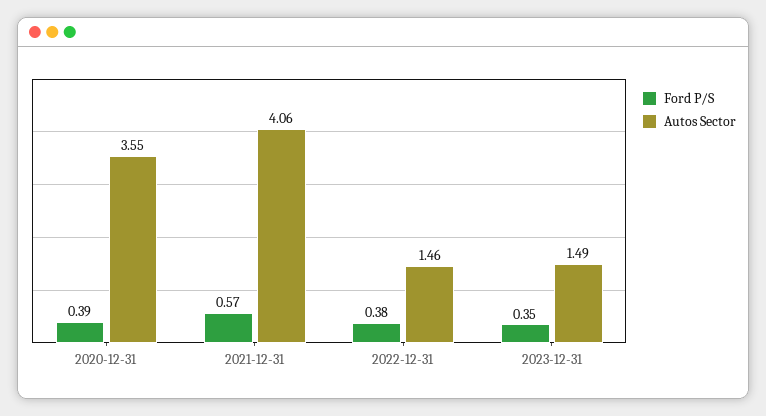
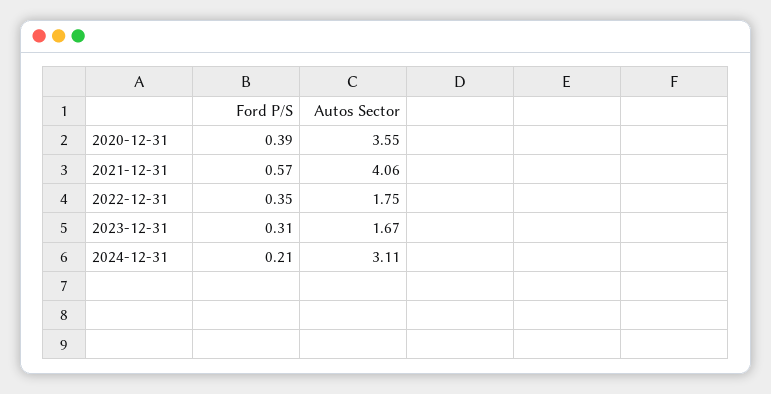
Ford P/S, 2022-12-31: 0.38 -> 0.35
Autos Sector, 2022-12-31: 1.46 -> 1.75
Ford P/S, 2023-12-31: 0.35 -> 0.31
Autos Sector, 2023-12-31: 1.49 -> 1.67
Ford P/S, 2024-12-31: none -> 0.21
Autos Sector, 2024-12-31: none -> 3.11

